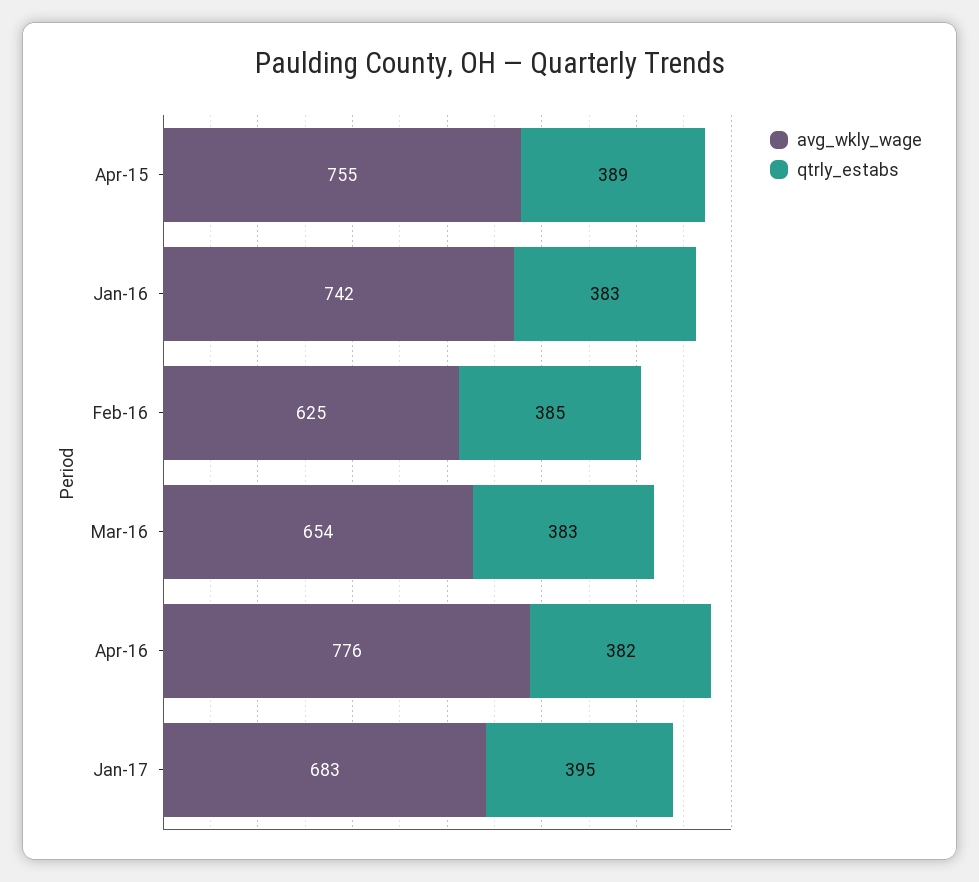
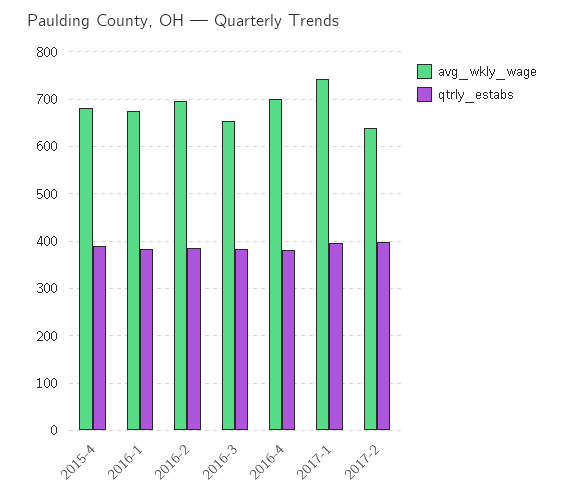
avg_wkly_wage, Apr-15: 755 -> 680
avg_wkly_wage, Jan-16: 742 -> 680
avg_wkly_wage, Feb-16: 625 -> 700
avg_wkly_wage, Apr-16: 776 -> 700
avg_wkly_wage, Jan-17: 683 -> 740
avg_wkly_wage, 2017-2: none -> 640
qtrly_estabs, 2017-2: none -> 400

